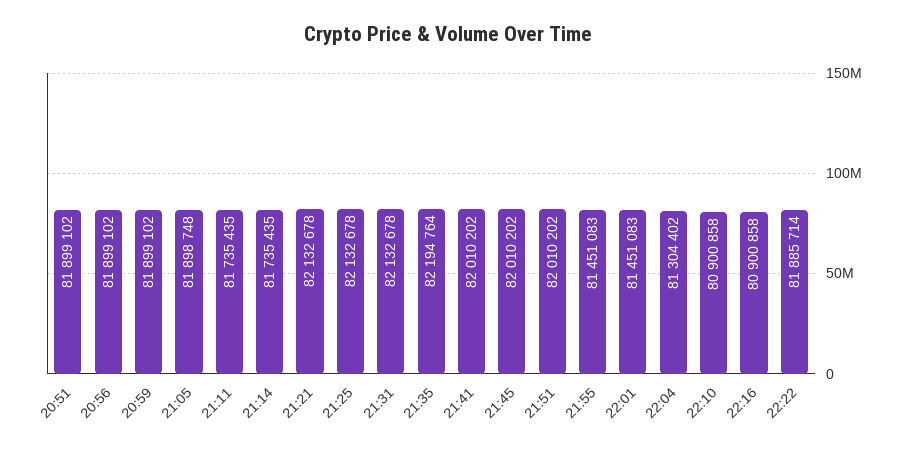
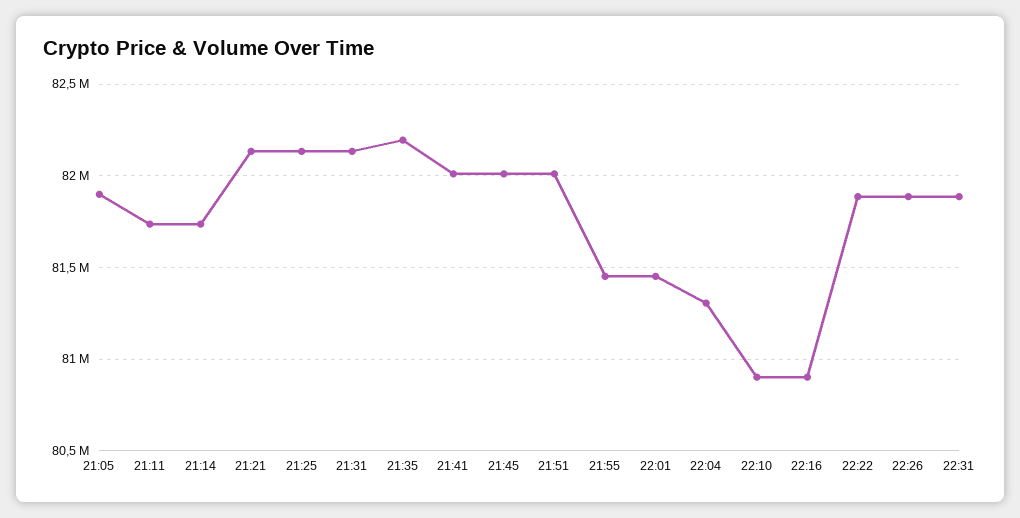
20:51: 81899102 -> none
20:56: 81899102 -> none
20:59: 81899102 -> none
22:26: none -> 81900000
22:31: none -> 81900000

